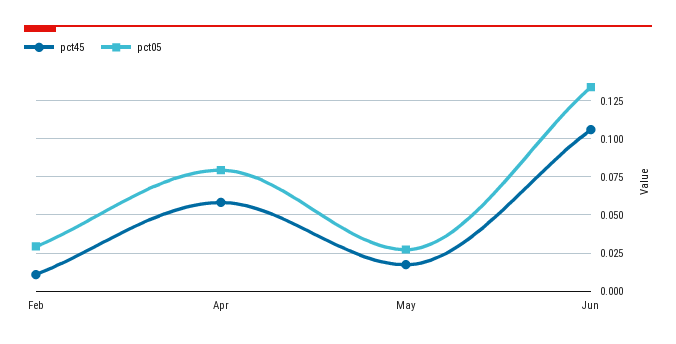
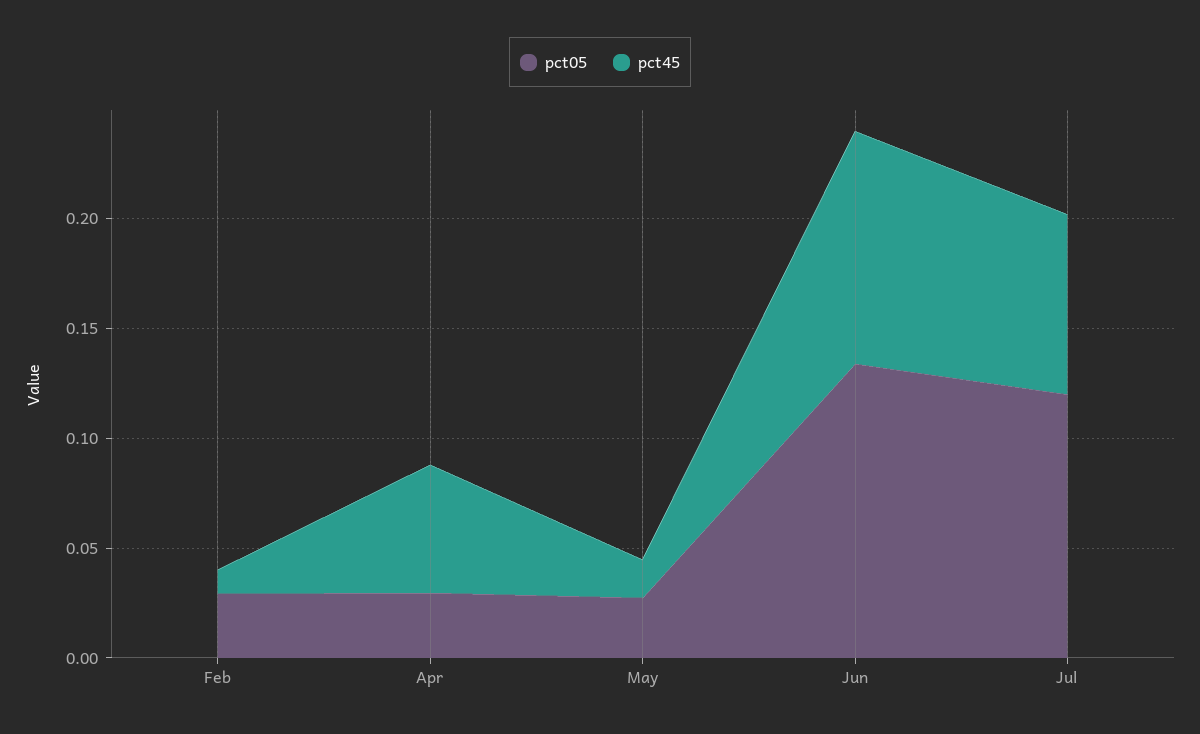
pct05, Apr: 0.08 -> 0.03
pct05, Jul: none -> 0.12
pct45, Jul: none -> 0.08

